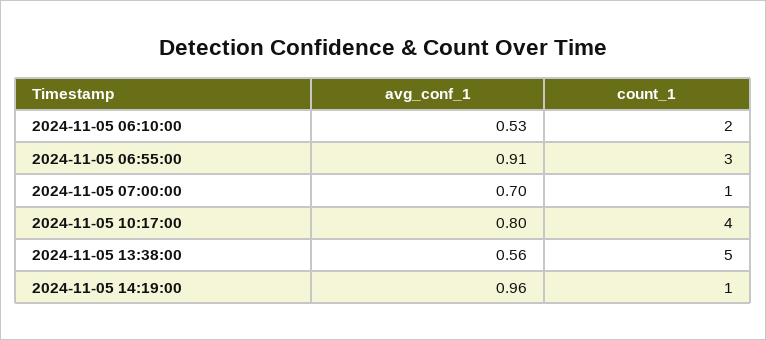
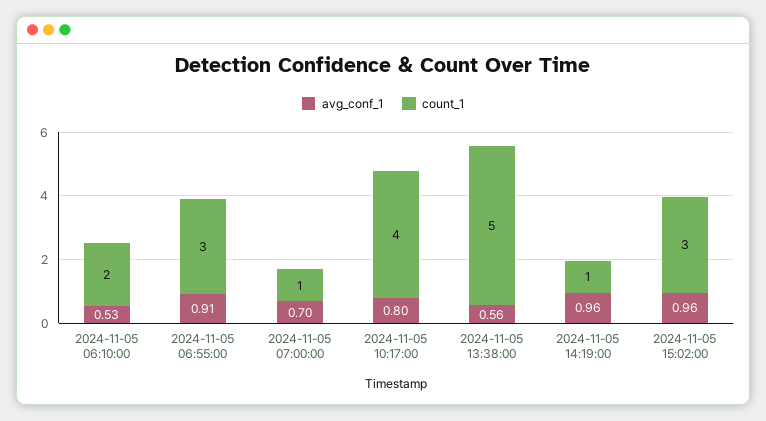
avg_conf_1, 2024-11-05 15:02:00: none -> 0.96
count_1, 2024-11-05 15:02:00: none -> 3

